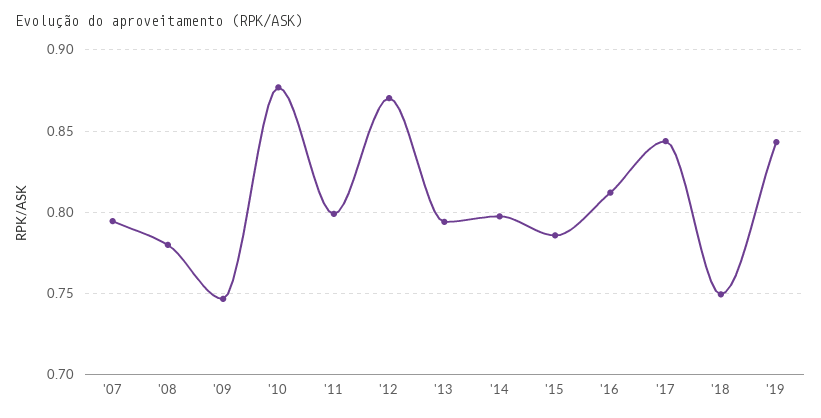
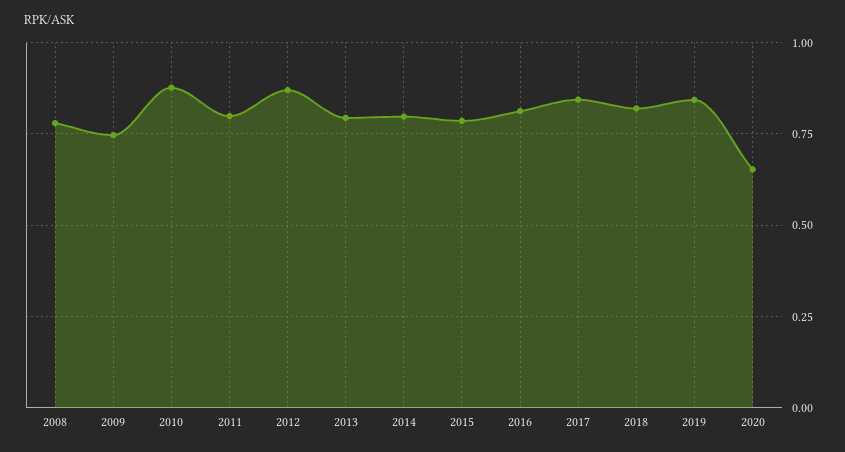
'07: 0.795 -> none
'18: 0.75 -> 0.825
2020: none -> 0.65

